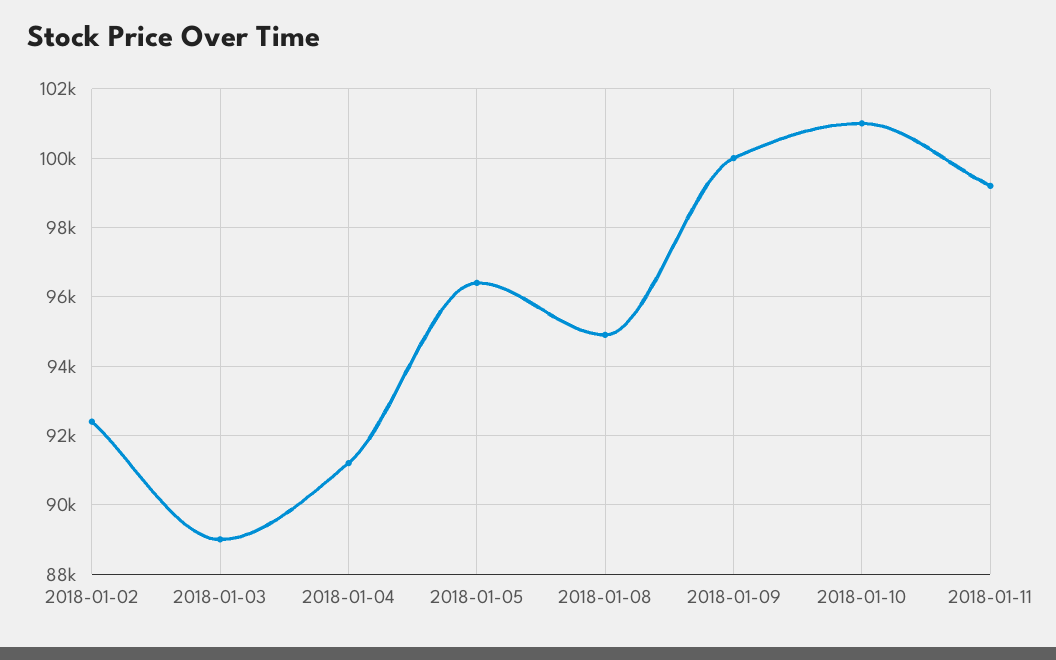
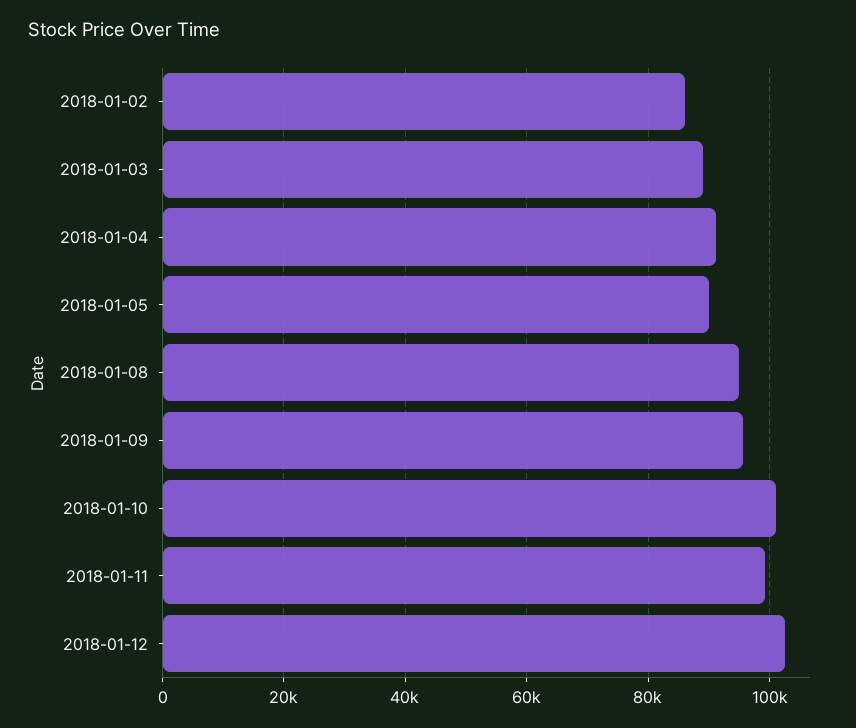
2018-01-02: 92400 -> 86000
2018-01-05: 96400 -> 90000
2018-01-09: 100000 -> 96000
2018-01-12: none -> 102000

